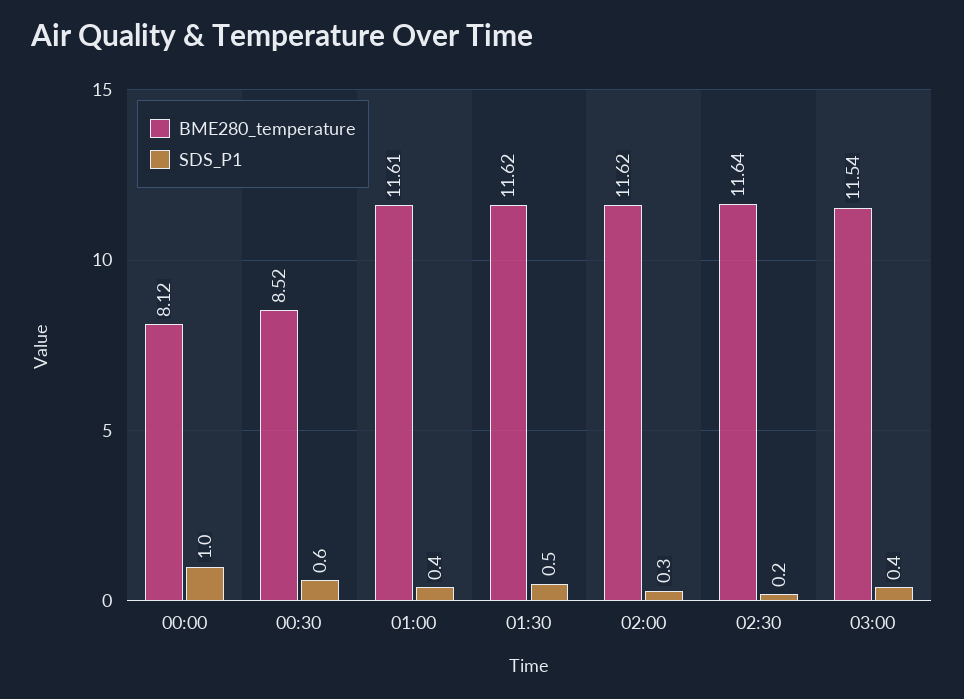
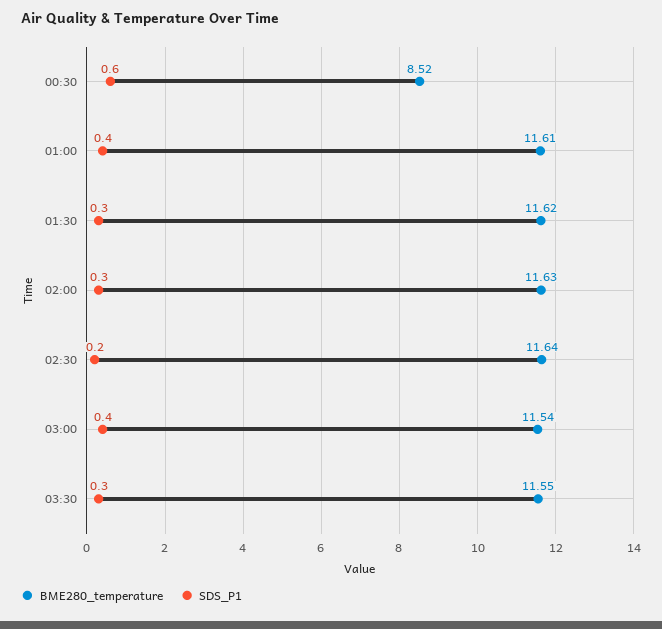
BME280_temperature, 00:00: 8.12 -> none
SDS_P1, 00:00: 1 -> none
SDS_P1, 01:30: 0.5 -> 0.3
BME280_temperature, 02:00: 11.62 -> 11.63
BME280_temperature, 03:30: none -> 11.55
SDS_P1, 03:30: none -> 0.3

